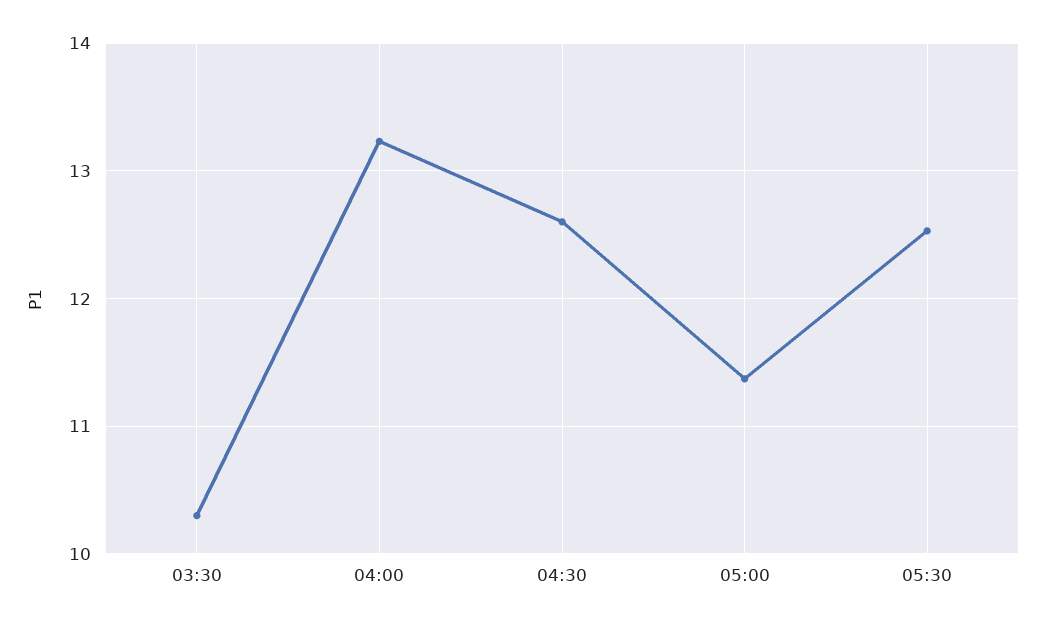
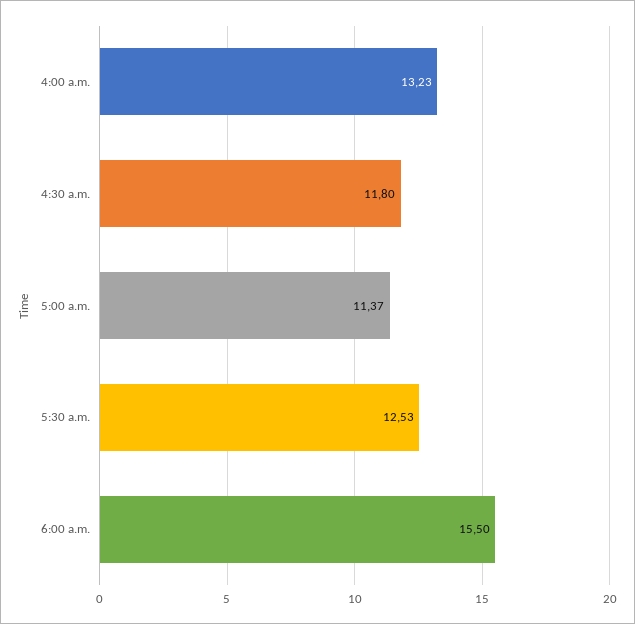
03:30: 10.3 -> none
04:30: 12.6 -> 11.8
6:00 a.m.: none -> 15.5

